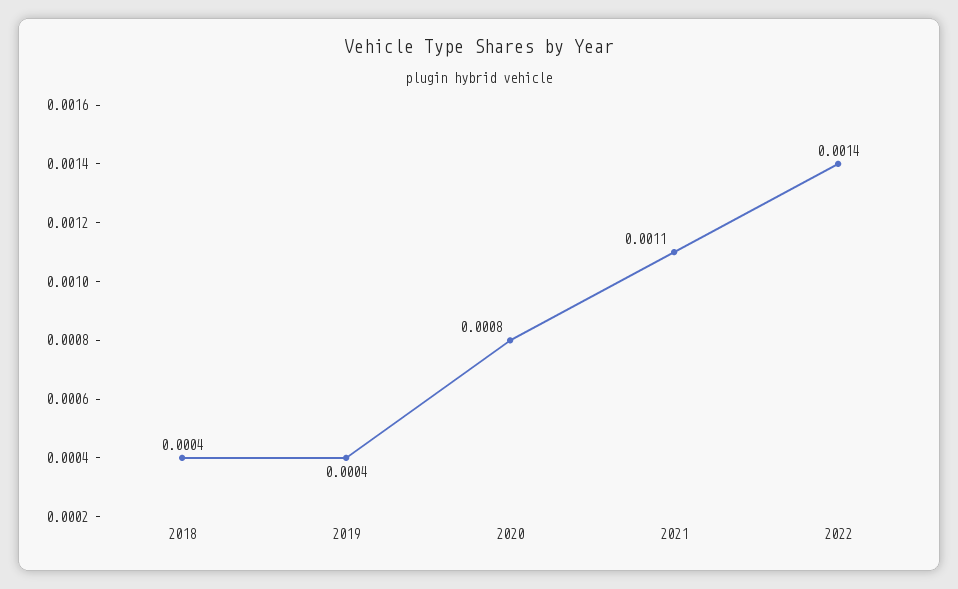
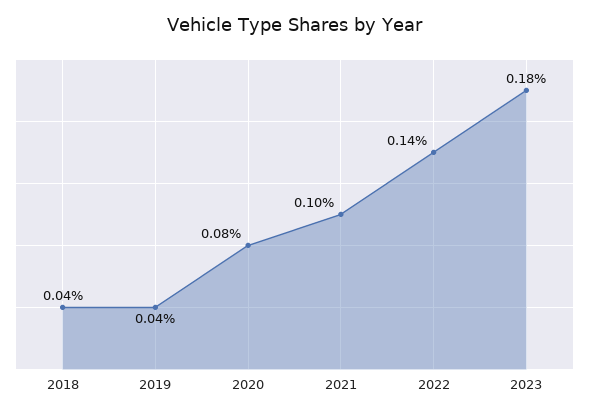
2021: 0.0011 -> 0.001
2023: none -> 0.0018

